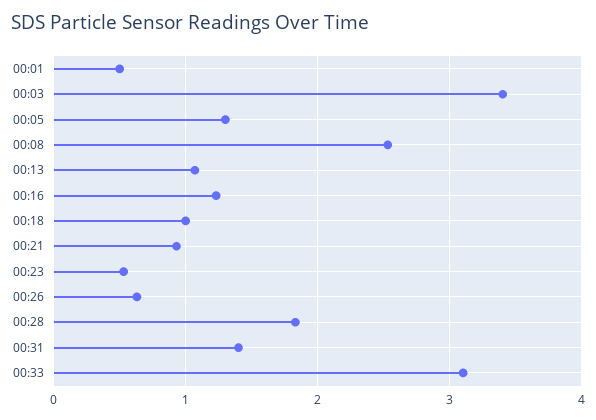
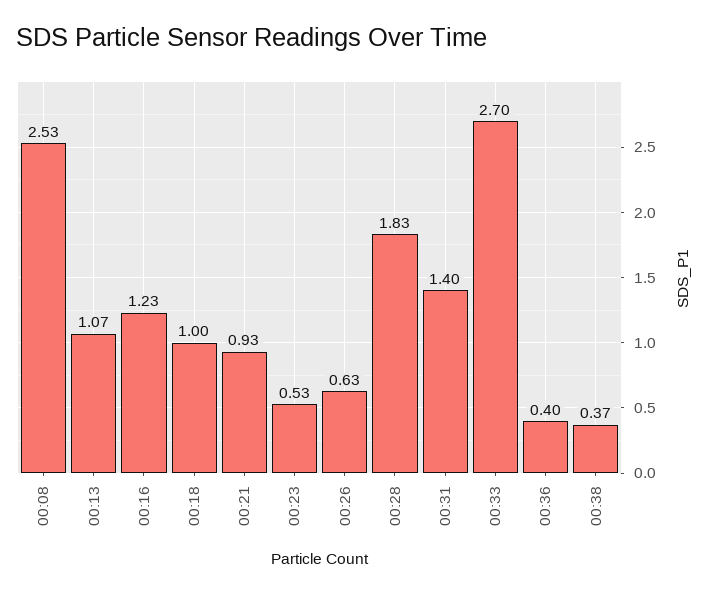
00:01: 0.5 -> none
00:03: 3.4 -> none
00:05: 1.3 -> none
00:33: 3.1 -> 2.7
00:36: none -> 0.4
00:38: none -> 0.37

